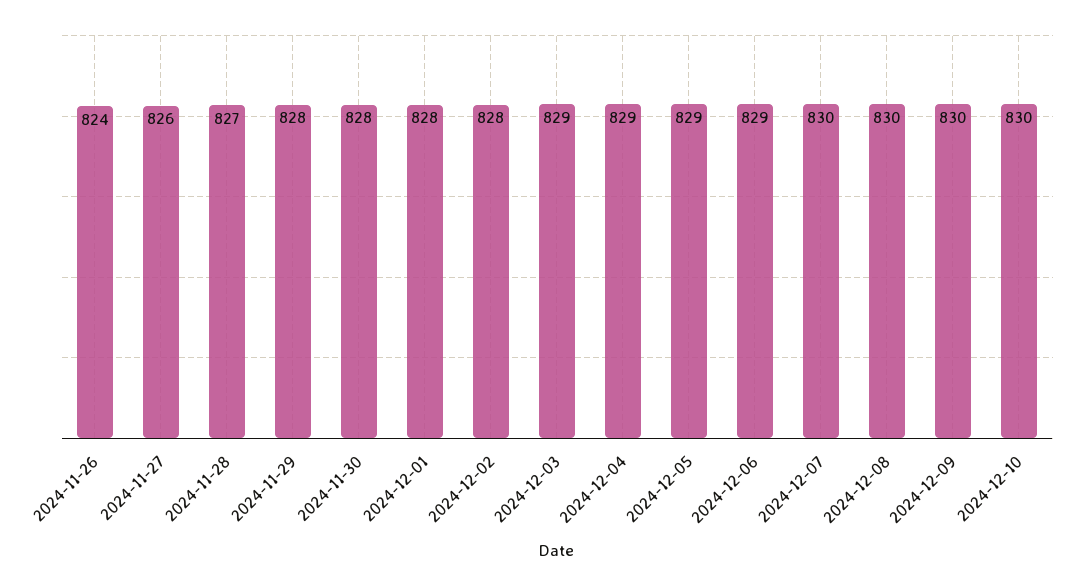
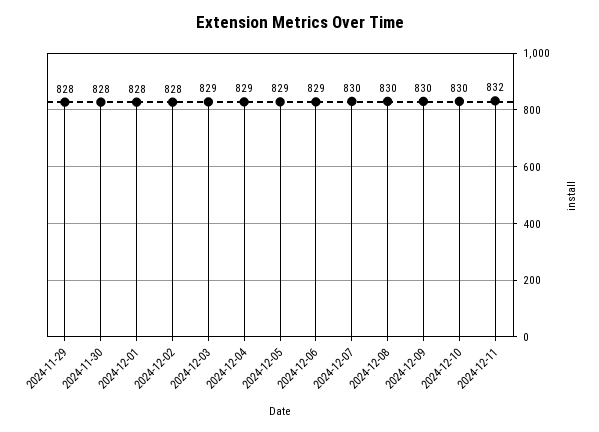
2024-11-26: 824 -> none
2024-11-27: 826 -> none
2024-11-28: 827 -> none
2024-12-11: none -> 832

